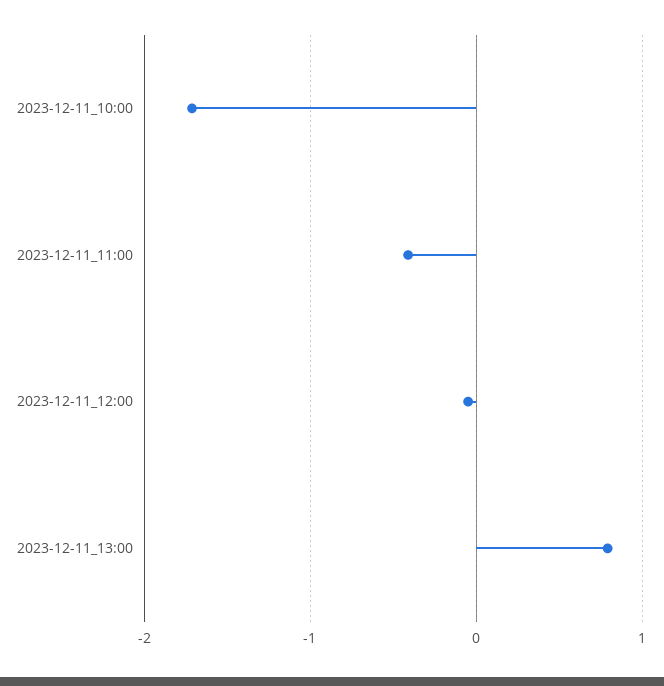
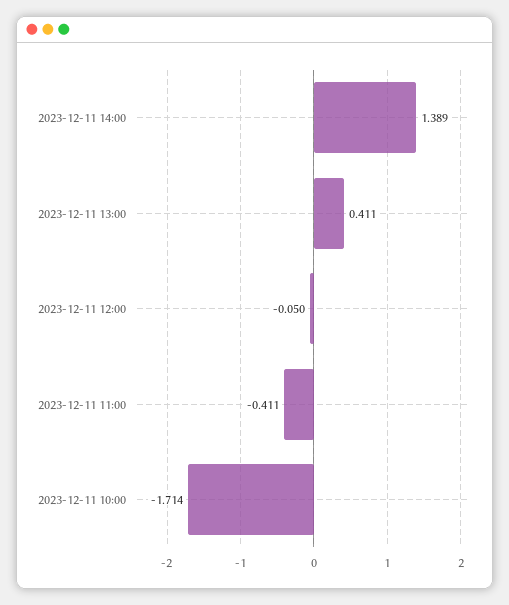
2023-12-11_13:00: 0.8 -> 0.411
2023-12-11 14:00: none -> 1.389

